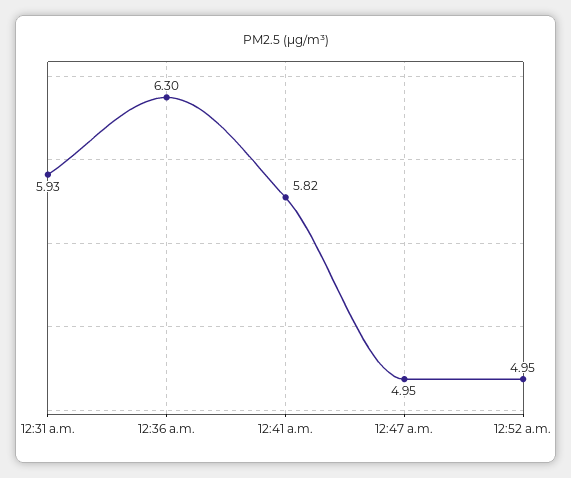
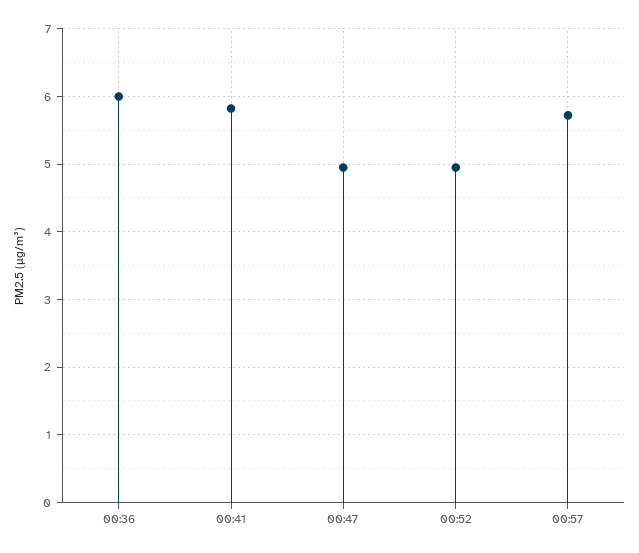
12:31 a.m.: 5.93 -> none
12:36 a.m.: 6.3 -> 6
00:57: none -> 5.7

